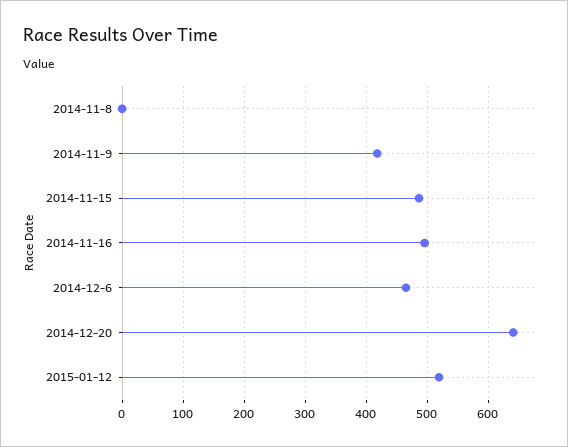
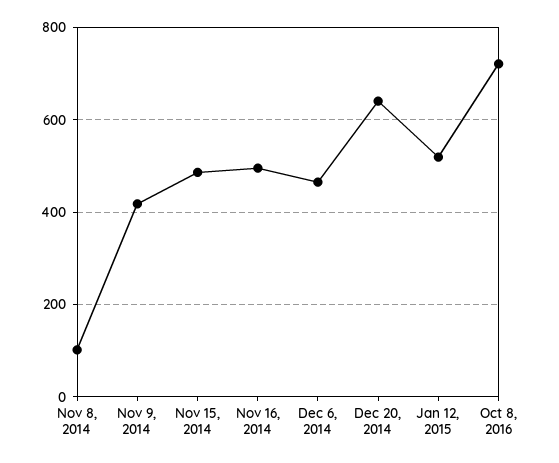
2014-11-8: 0 -> 100
Oct 8, 2016: none -> 720

